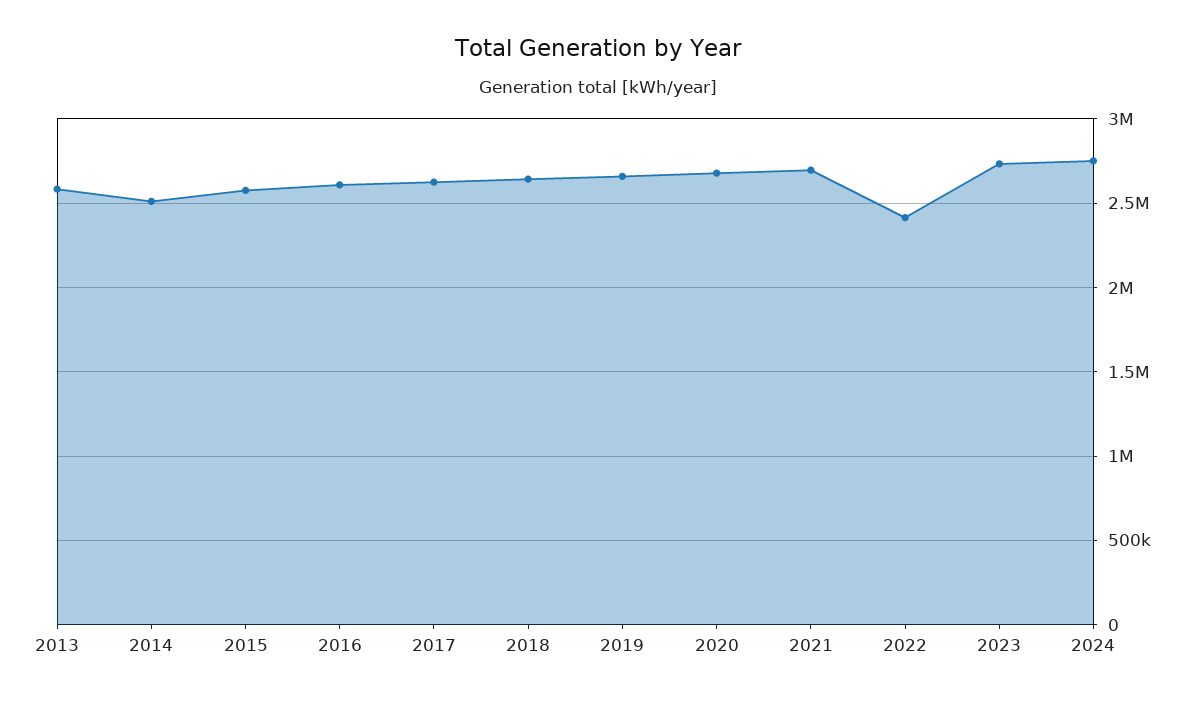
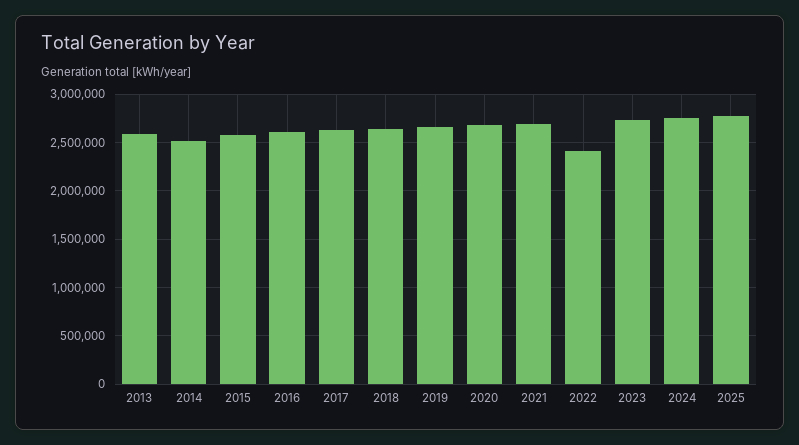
2025: none -> 2800000

